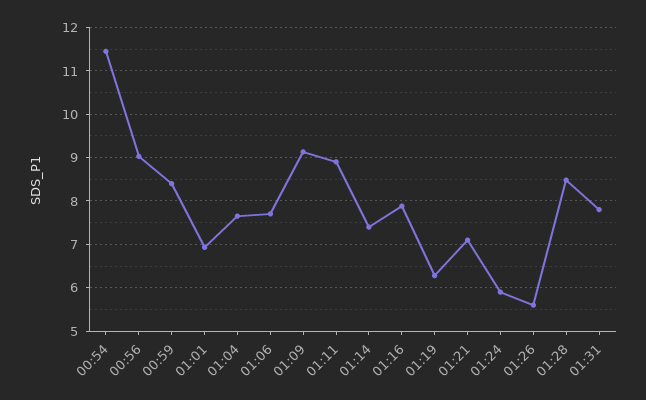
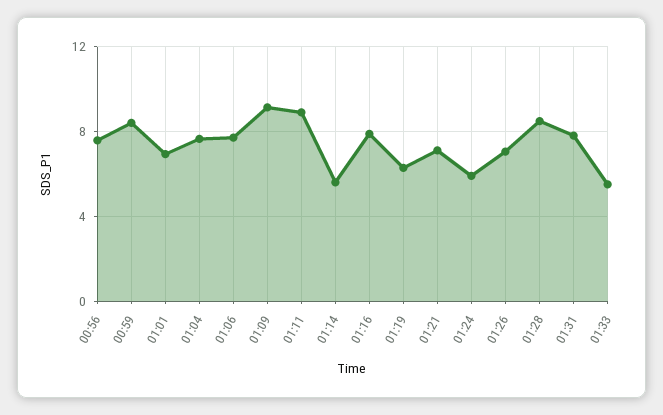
00:54: 11.4 -> none
00:56: 9 -> 7.5
01:14: 7.4 -> 5.5
01:26: 5.6 -> 7
01:33: none -> 5.5

